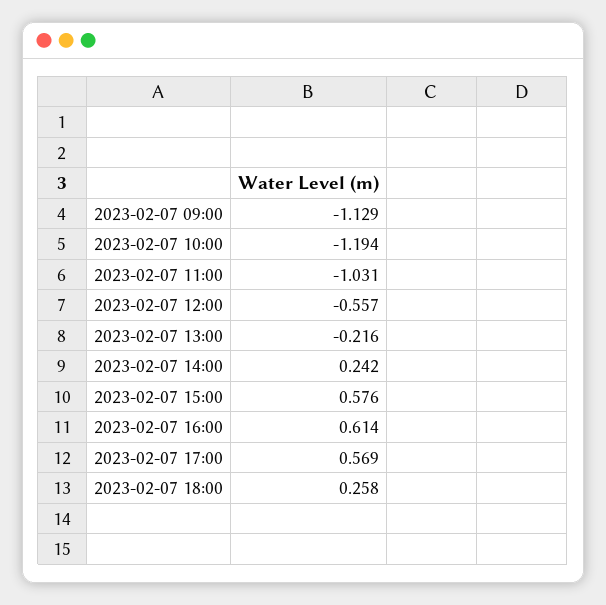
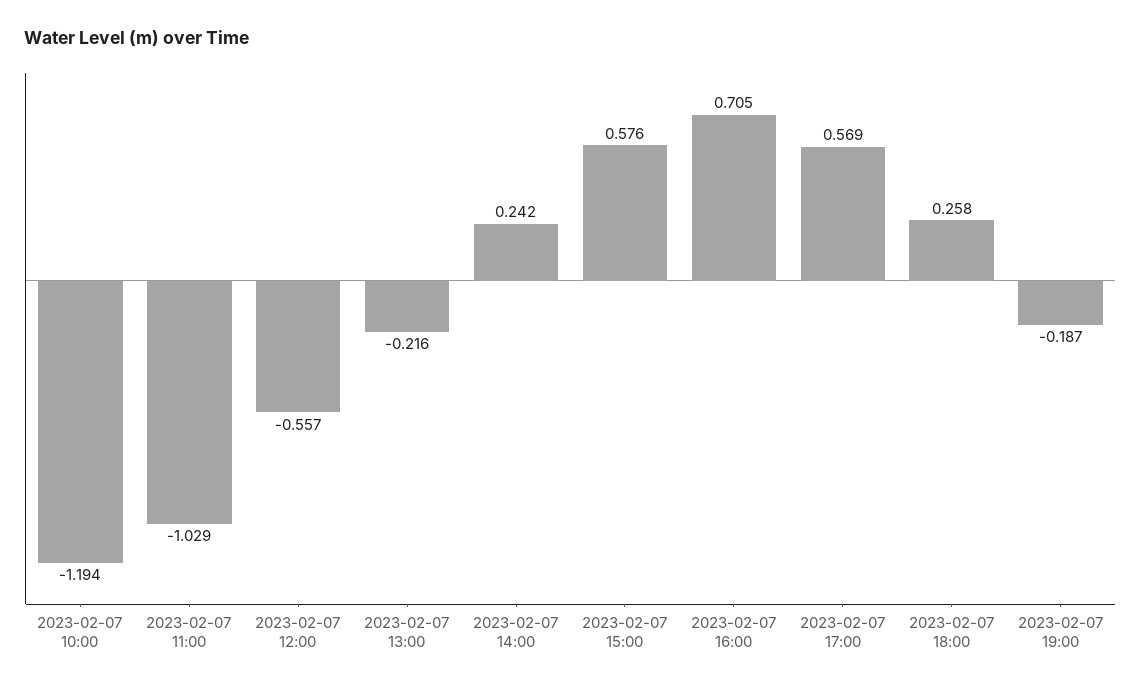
2023-02-07 09:00: -1.129 -> none
2023-02-07 11:00: -1.031 -> -1.029
2023-02-07 16:00: 0.614 -> 0.705
2023-02-07 19:00: none -> -0.187

